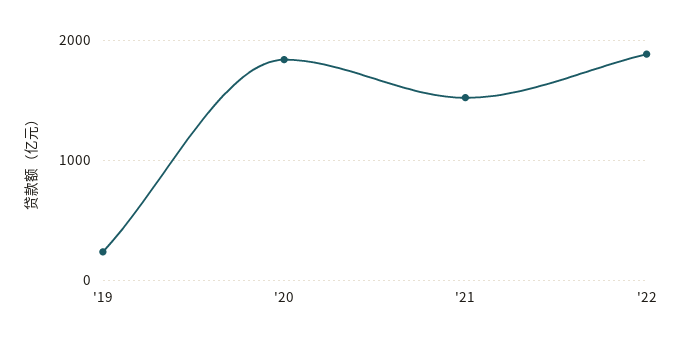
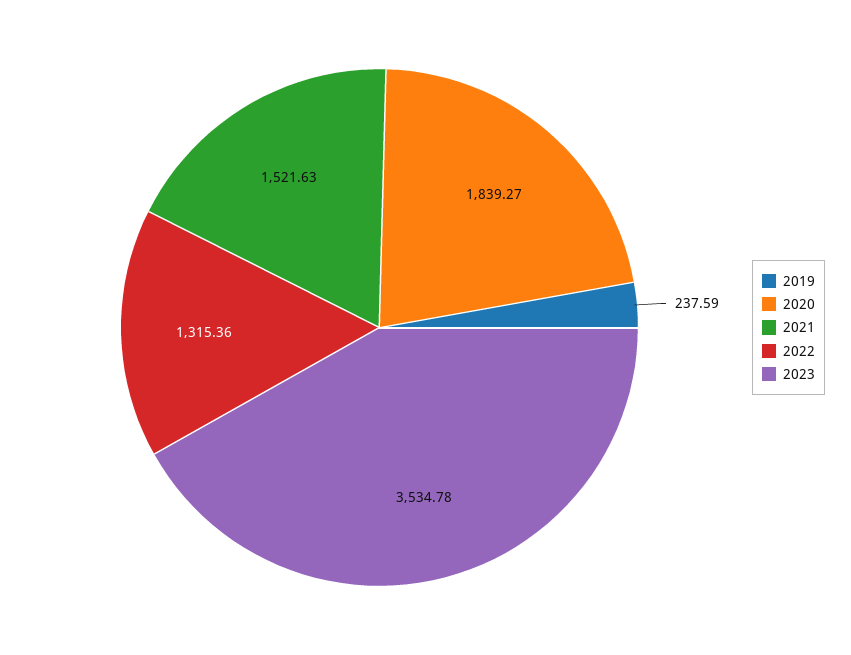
'22: 1900 -> 1315.36
2023: none -> 3534.78

